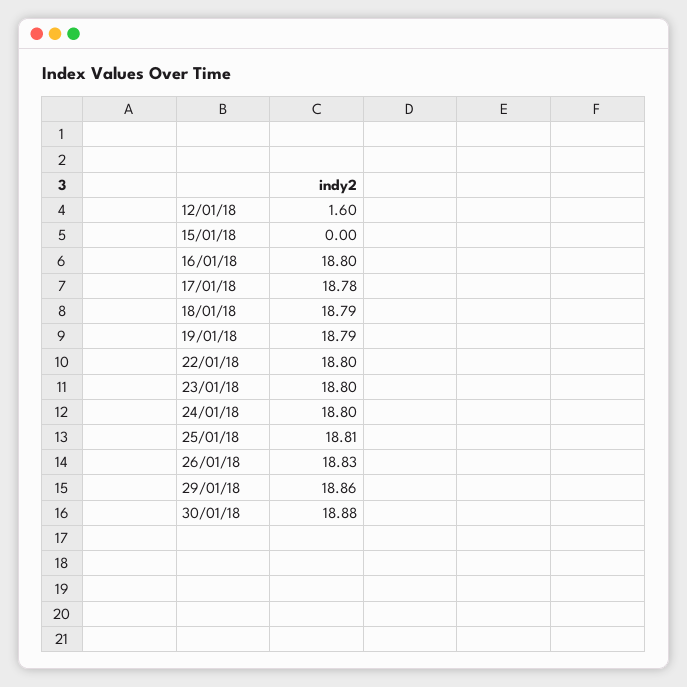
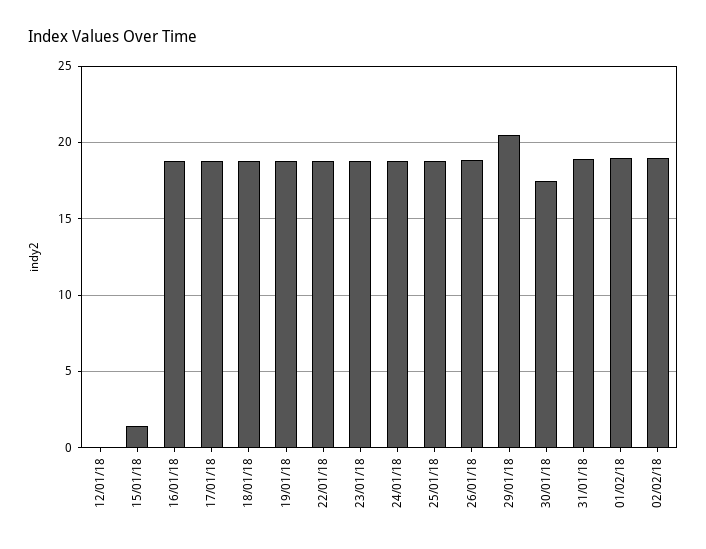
12/01/18: 1.6 -> 0
15/01/18: 0 -> 1.5
29/01/18: 18.86 -> 20.5
30/01/18: 18.88 -> 17.5
31/01/18: none -> 19
01/02/18: none -> 19
02/02/18: none -> 19

